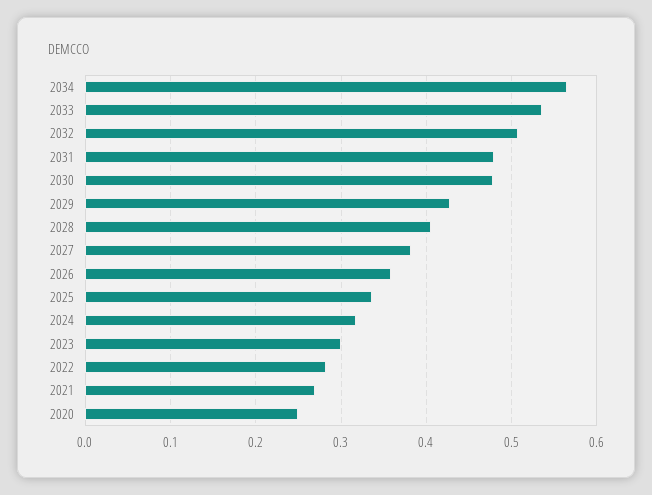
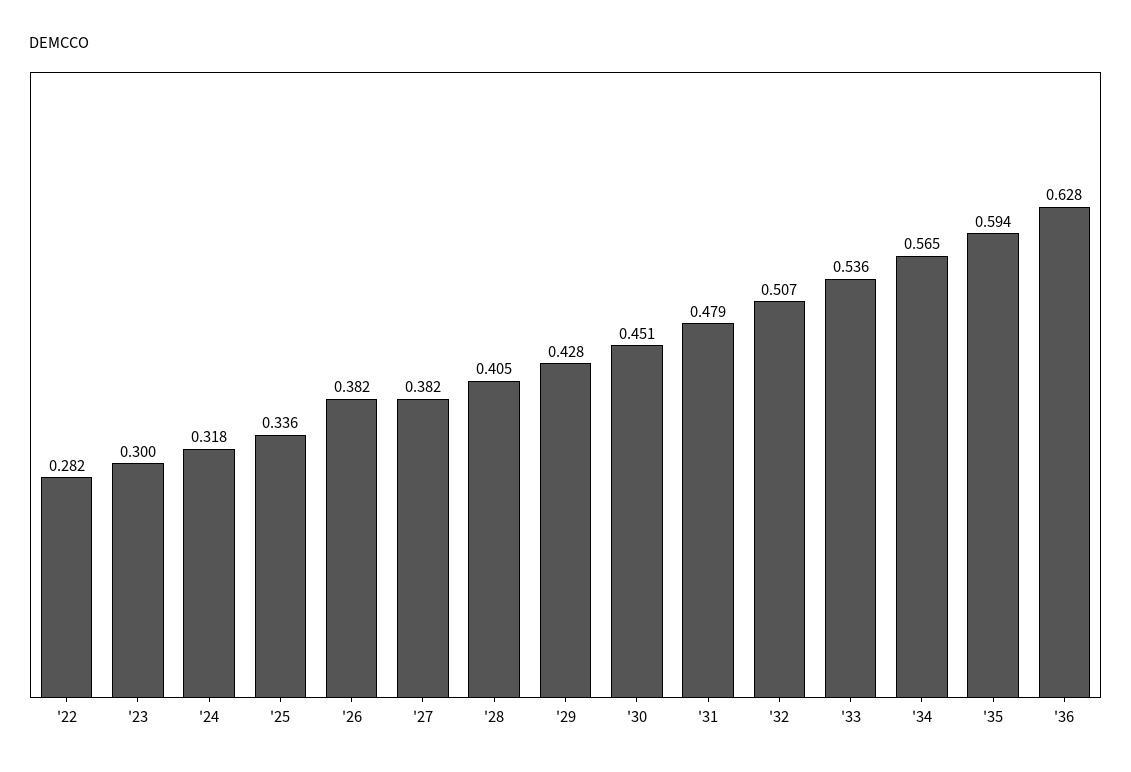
2030: 0.48 -> 0.451
2026: 0.36 -> 0.382
2021: 0.27 -> none
2020: 0.25 -> none
'35: none -> 0.594
'36: none -> 0.628

